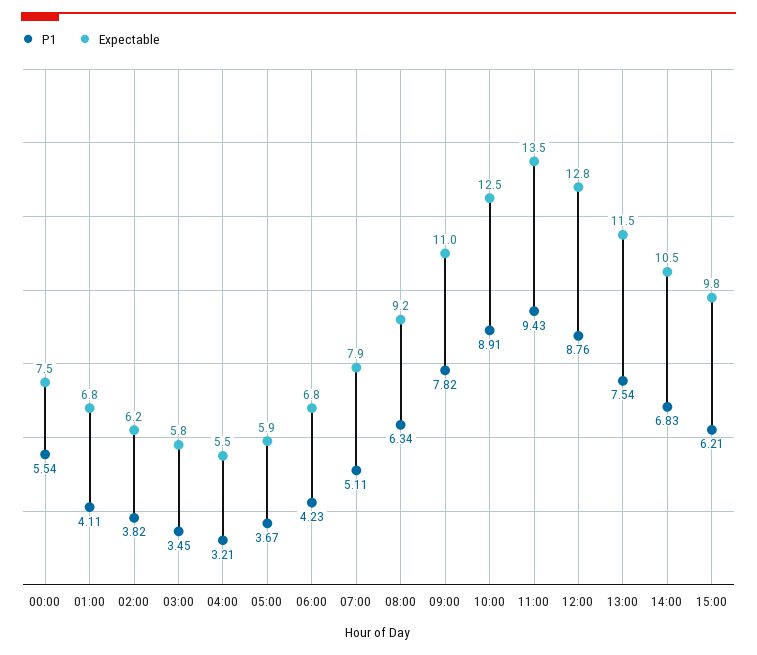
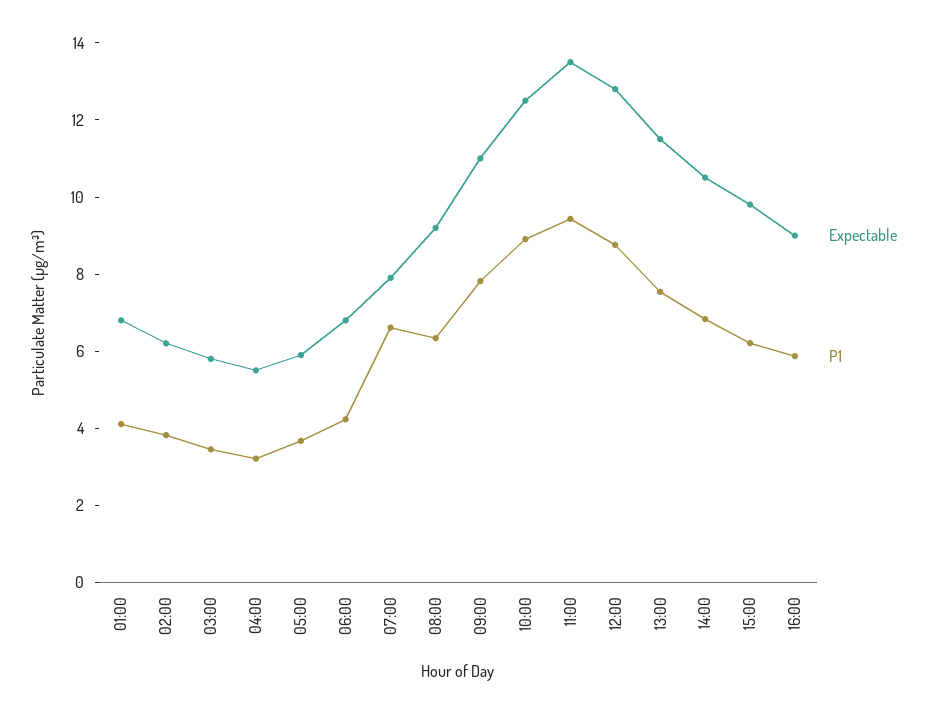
P1, 00:00: 5.54 -> none
Expectable, 00:00: 7.5 -> none
P1, 07:00: 5.11 -> 6.5
Expectable, 16:00: none -> 9
P1, 16:00: none -> 6

